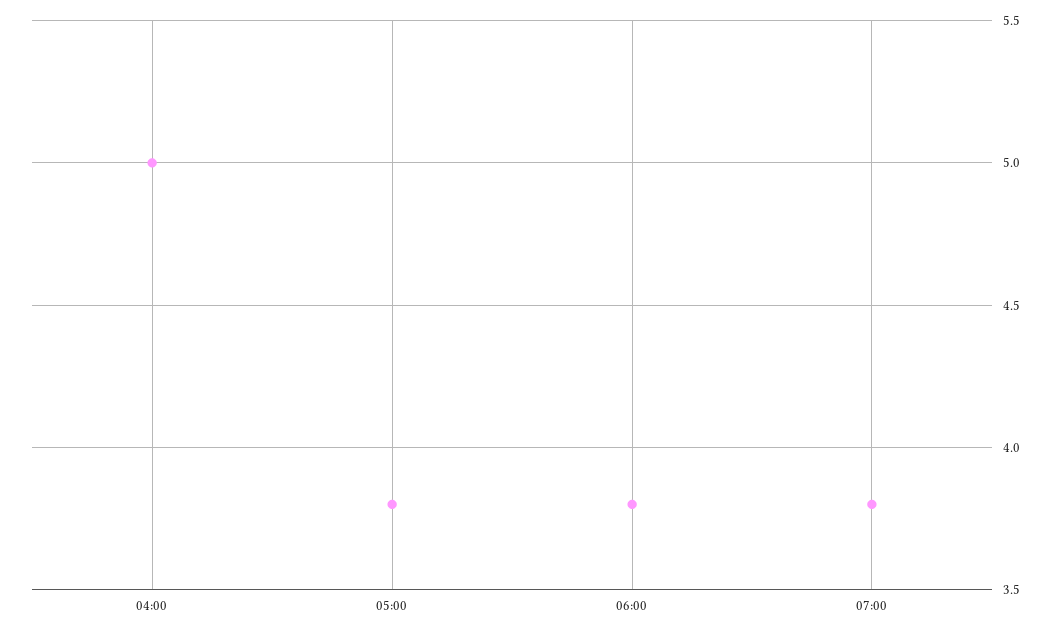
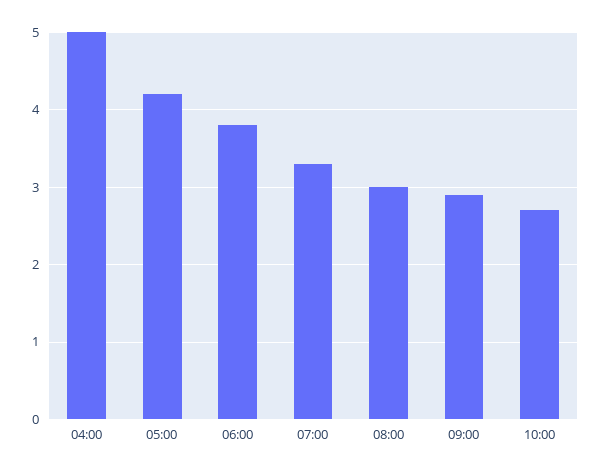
05:00: 3.8 -> 4.2
07:00: 3.8 -> 3.3
08:00: none -> 3
09:00: none -> 2.9
10:00: none -> 2.7

